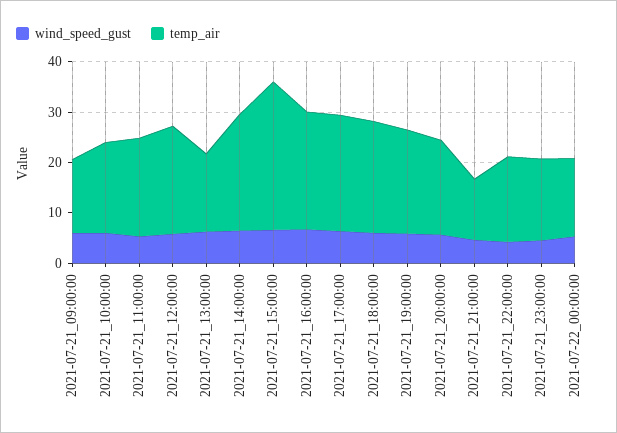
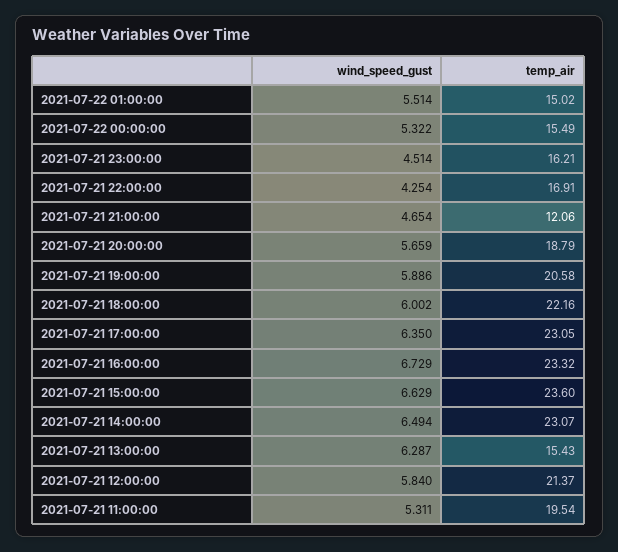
wind_speed_gust, 2021-07-21_09:00:00: 6 -> none
temp_air, 2021-07-21_09:00:00: 14 -> none
wind_speed_gust, 2021-07-21_10:00:00: 6 -> none
temp_air, 2021-07-21_10:00:00: 18 -> none
temp_air, 2021-07-21_15:00:00: 30 -> 23.6
wind_speed_gust, 2021-07-22 01:00:00: none -> 5.514
temp_air, 2021-07-22 01:00:00: none -> 15.02

